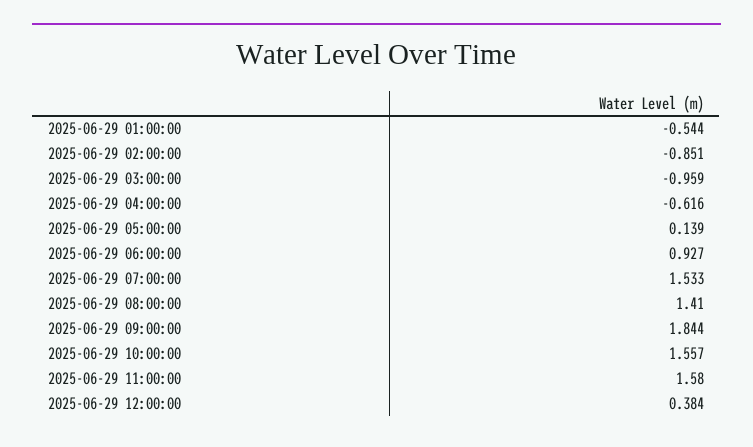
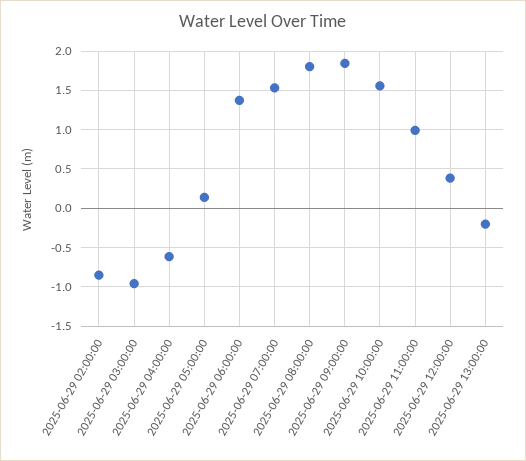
2025-06-29 01:00:00: -0.544 -> none
2025-06-29 06:00:00: 0.927 -> 1.4
2025-06-29 08:00:00: 1.41 -> 1.8
2025-06-29 11:00:00: 1.58 -> 1
2025-06-29 13:00:00: none -> -0.2

